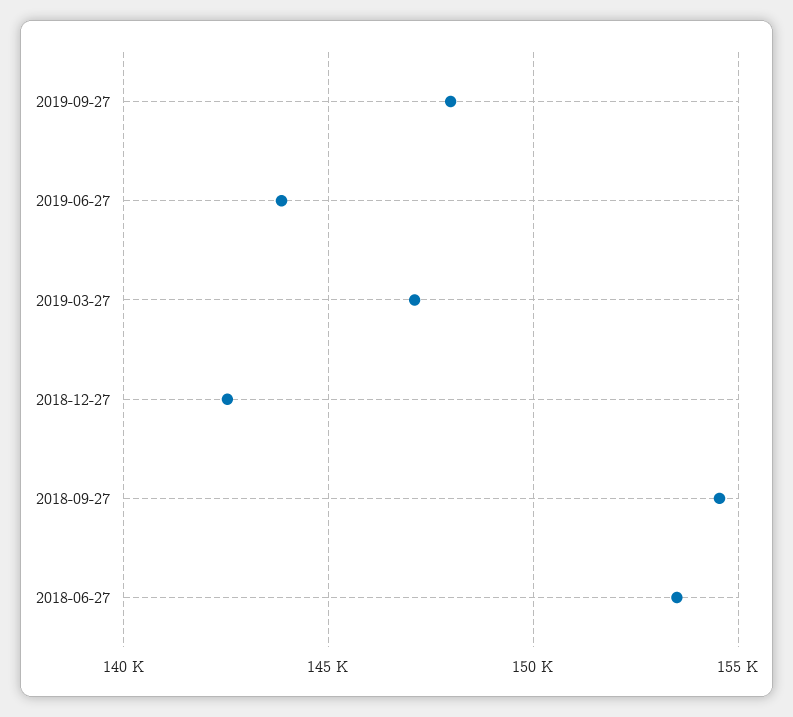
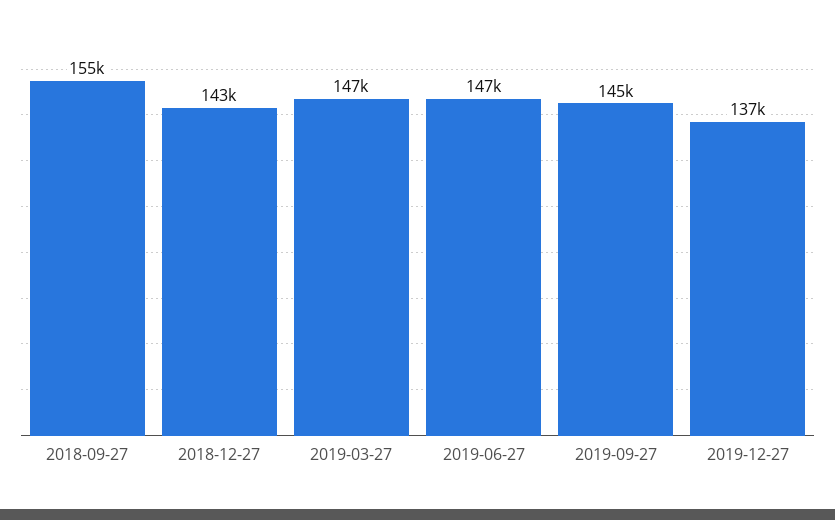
2019-09-27: 148000 -> 145000
2019-06-27: 144000 -> 147000
2018-06-27: 153500 -> none
2019-12-27: none -> 137000

